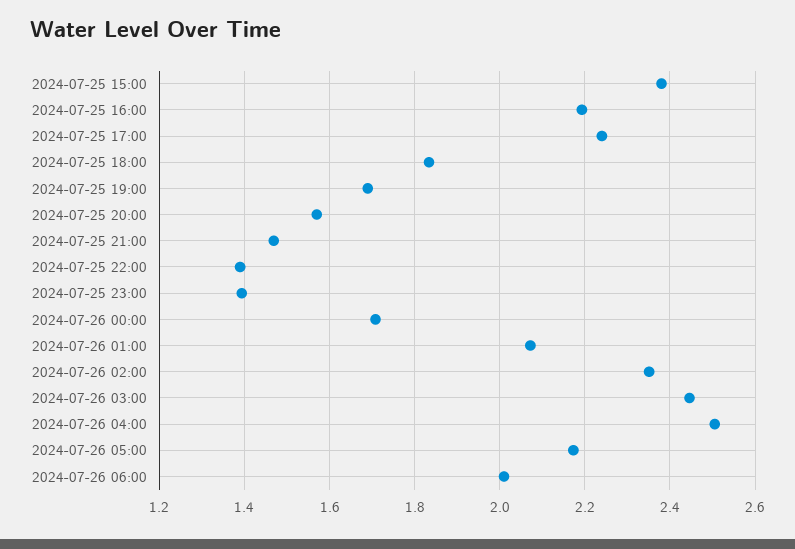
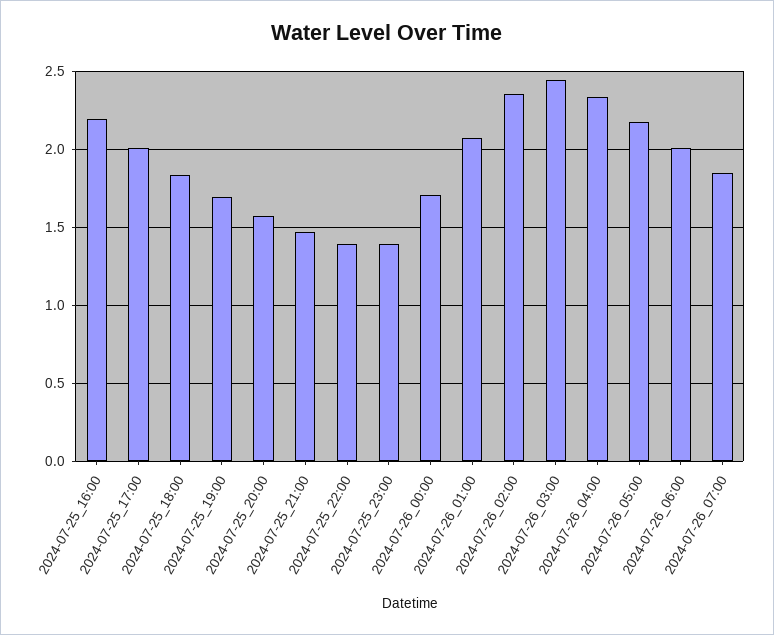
2024-07-25 15:00: 2.38 -> none
2024-07-25 17:00: 2.24 -> 2
2024-07-26 04:00: 2.5 -> 2.35
2024-07-26_07:00: none -> 1.85

